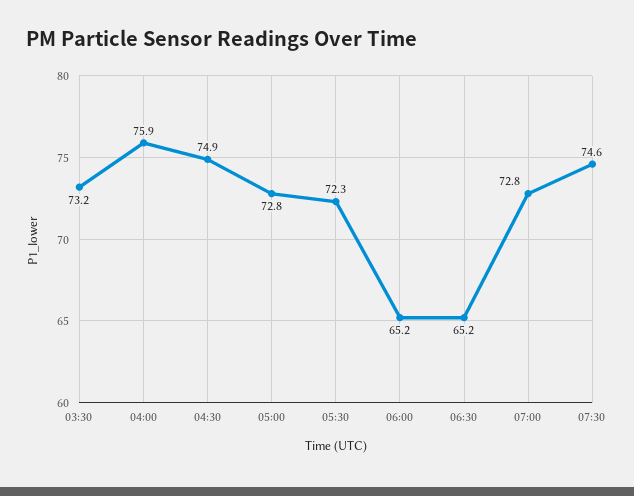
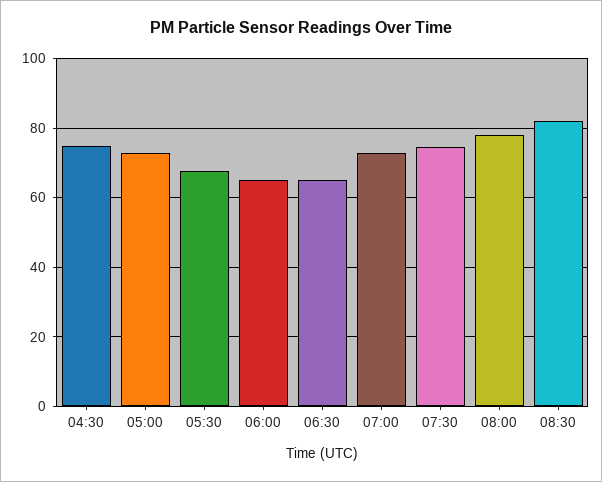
03:30: 73.2 -> none
04:00: 75.9 -> none
05:30: 72.3 -> 68
08:00: none -> 78
08:30: none -> 82

